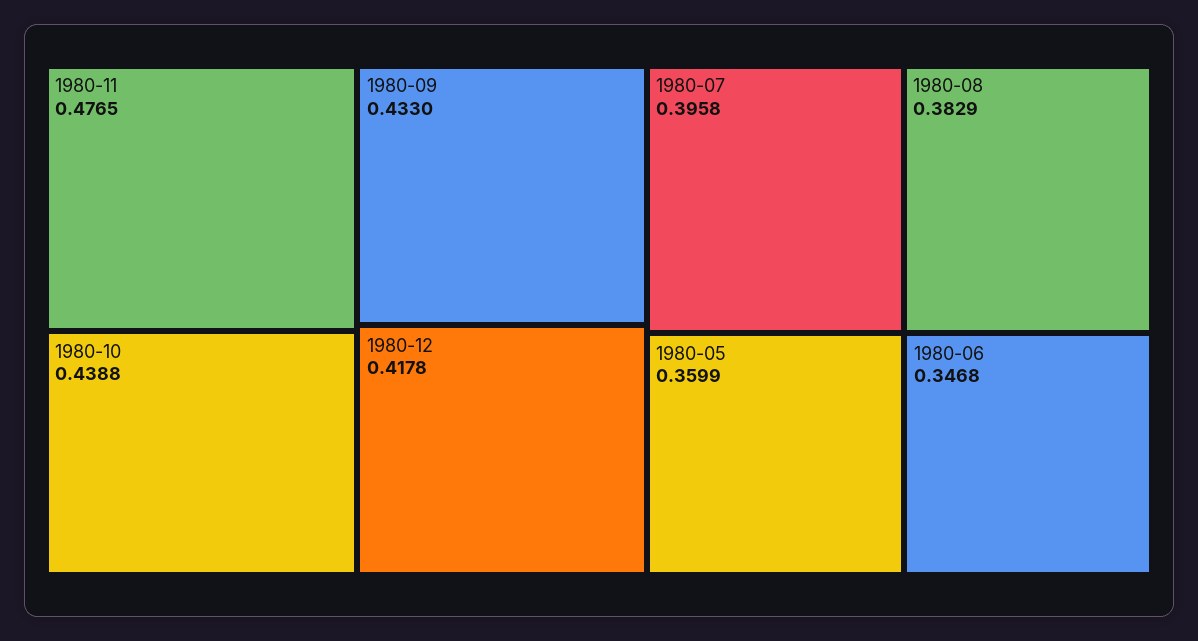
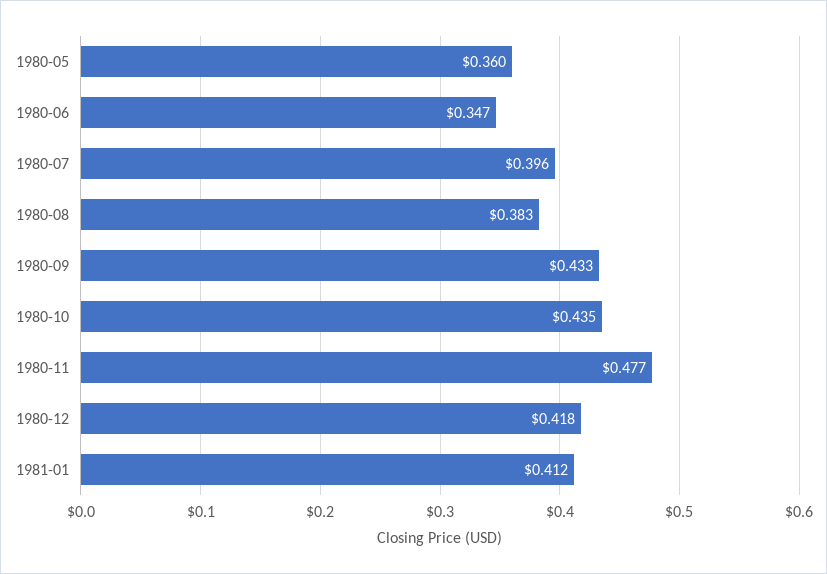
1980-10: 0.4388 -> 0.435
1981-01: none -> 0.412

